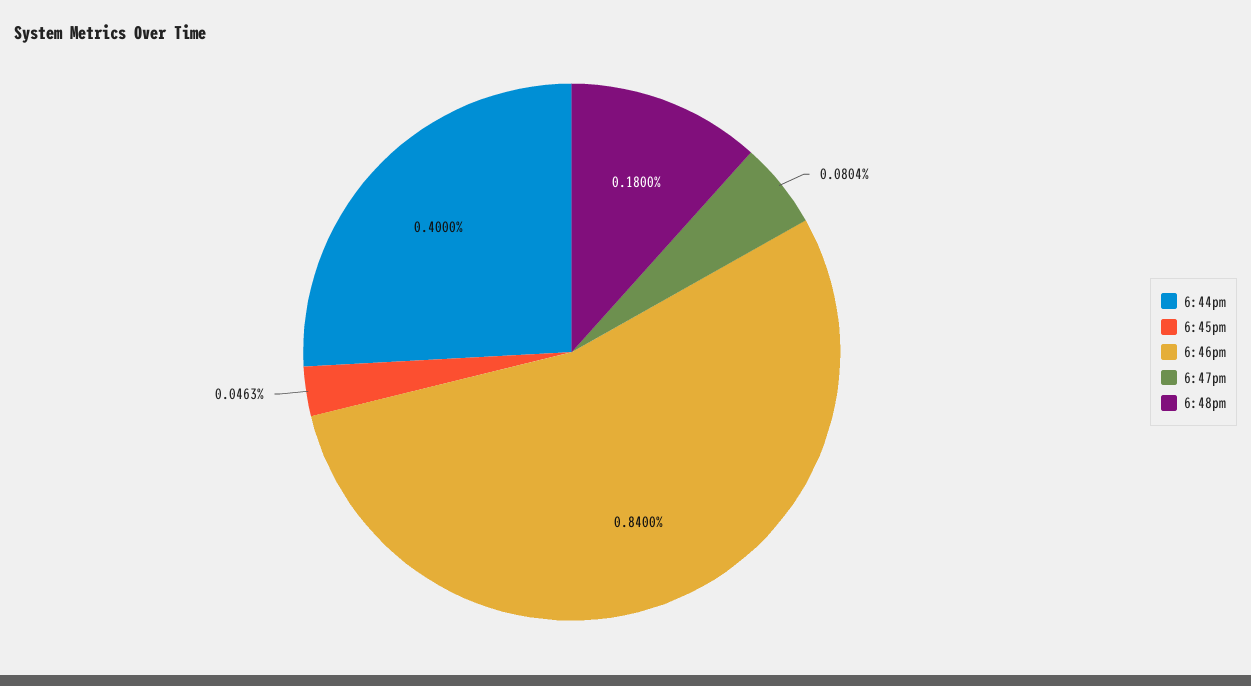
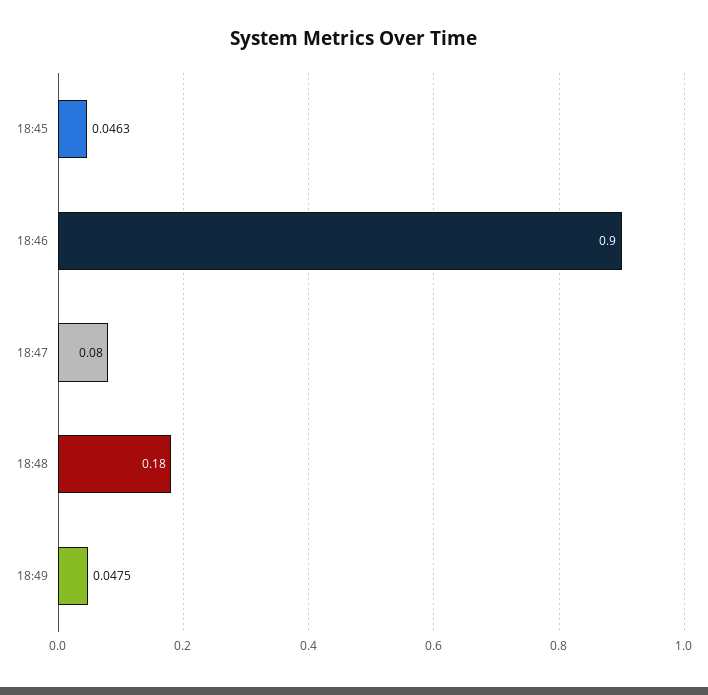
6:44pm: 0.4 -> none
6:46pm: 0.84 -> 0.9
6:47pm: 0.0804 -> 0.08
18:49: none -> 0.0475

